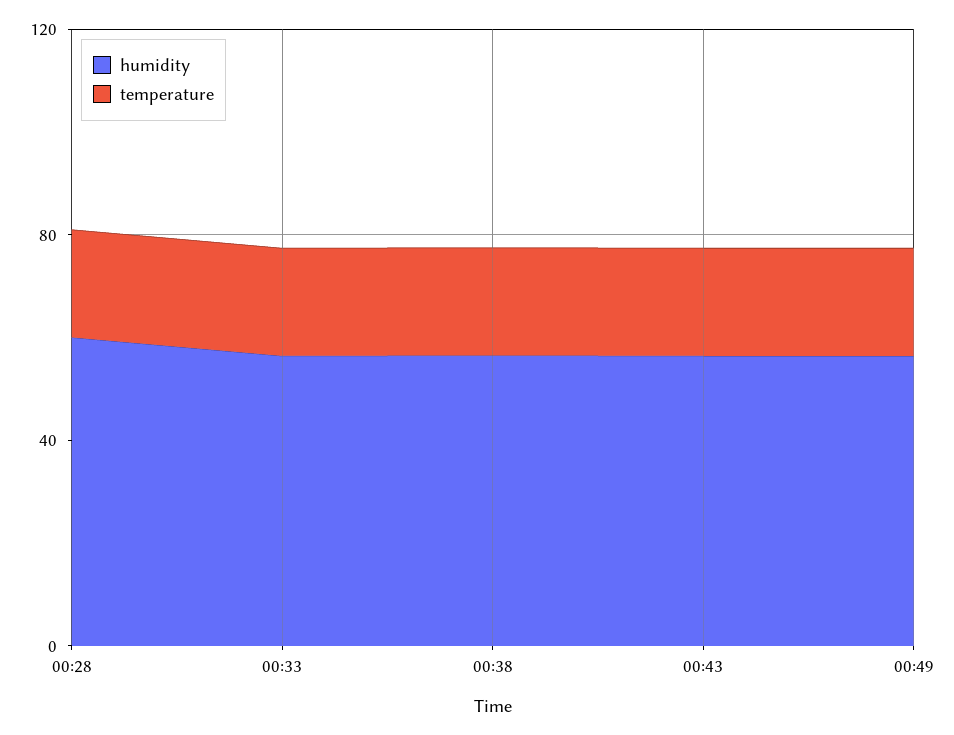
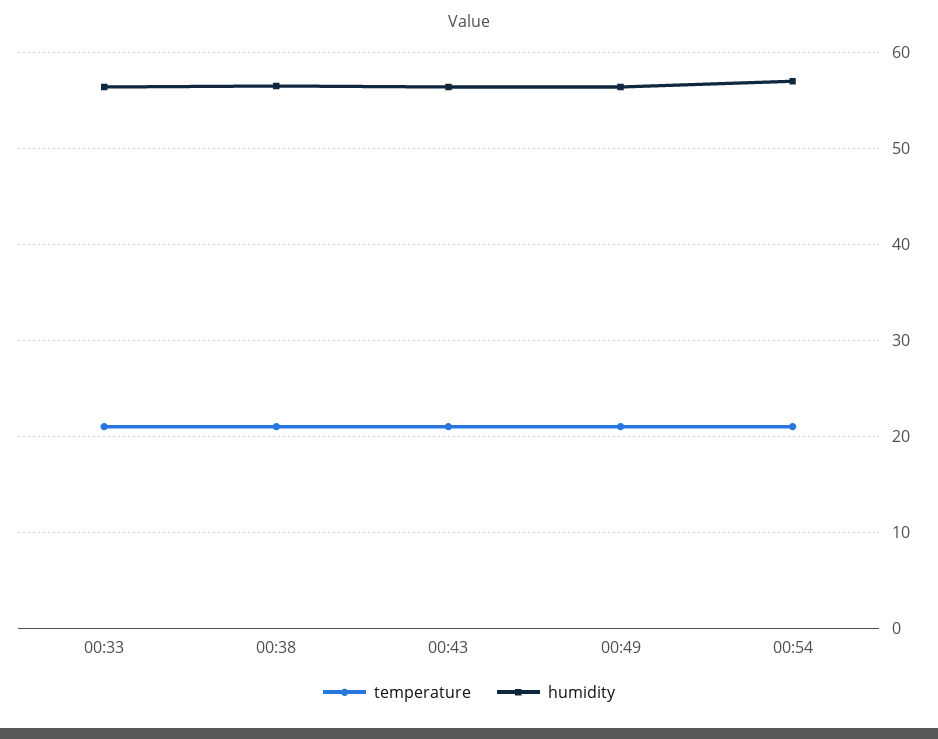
humidity, 00:28: 60 -> none
temperature, 00:28: 20 -> none
temperature, 00:54: none -> 21
humidity, 00:54: none -> 57

